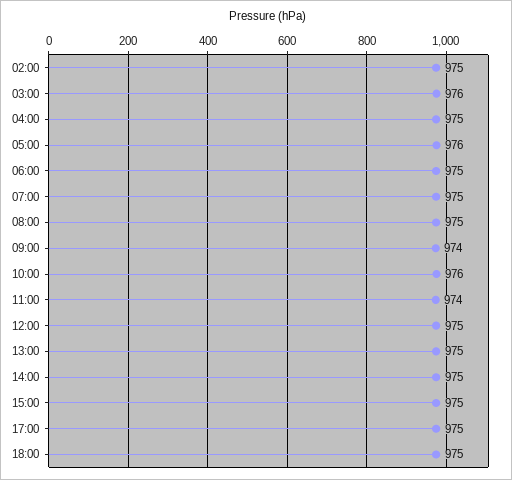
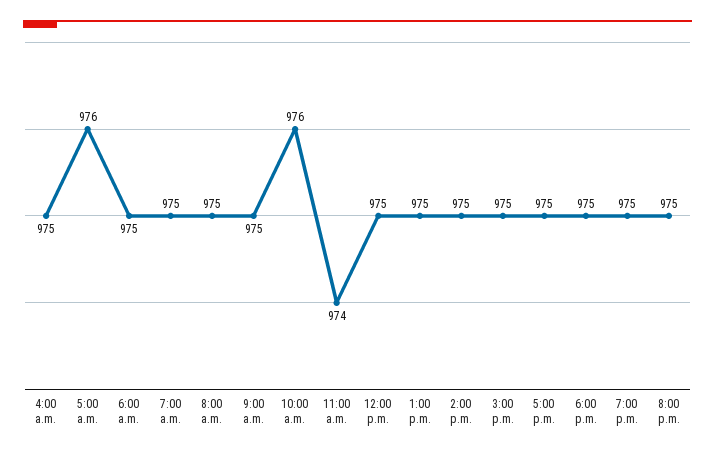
02:00: 975 -> none
03:00: 976 -> none
09:00: 974 -> 975
7:00 p.m.: none -> 975
8:00 p.m.: none -> 975

